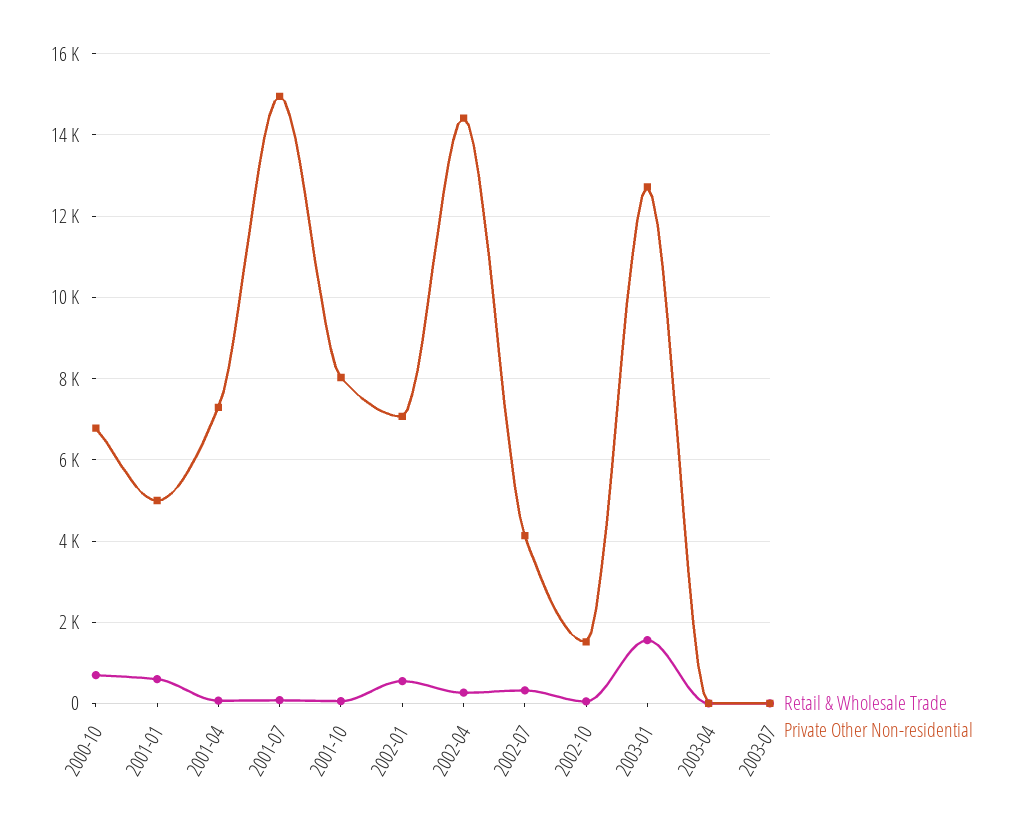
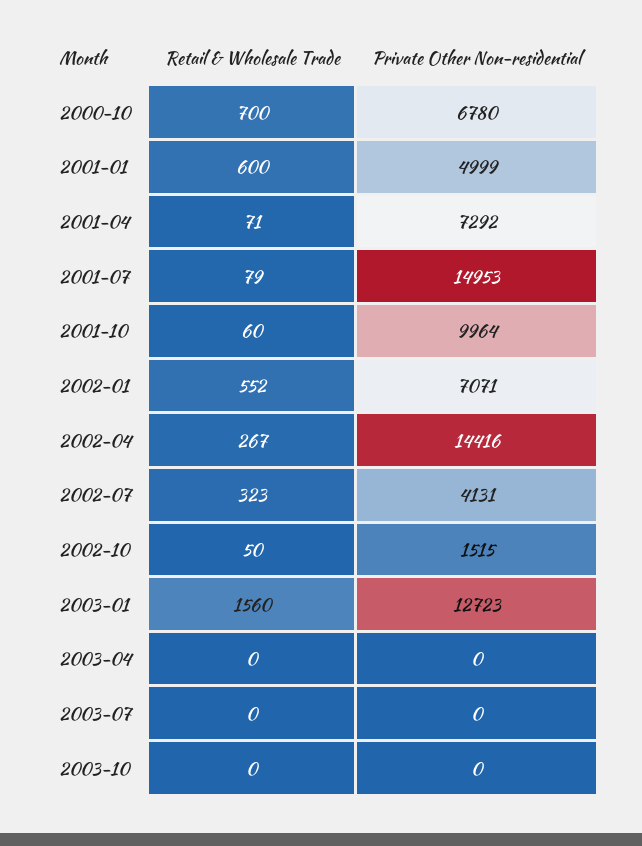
Private Other Non-residential, 2001-10: 8000 -> 9964
Retail & Wholesale Trade, 2003-10: none -> 0
Private Other Non-residential, 2003-10: none -> 0

